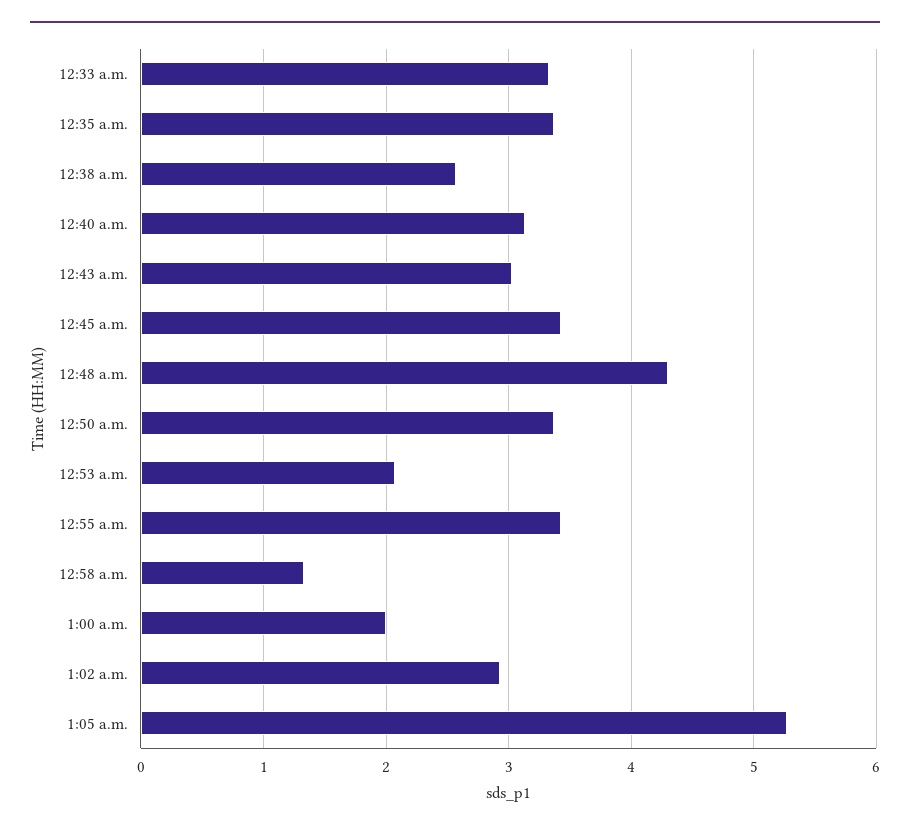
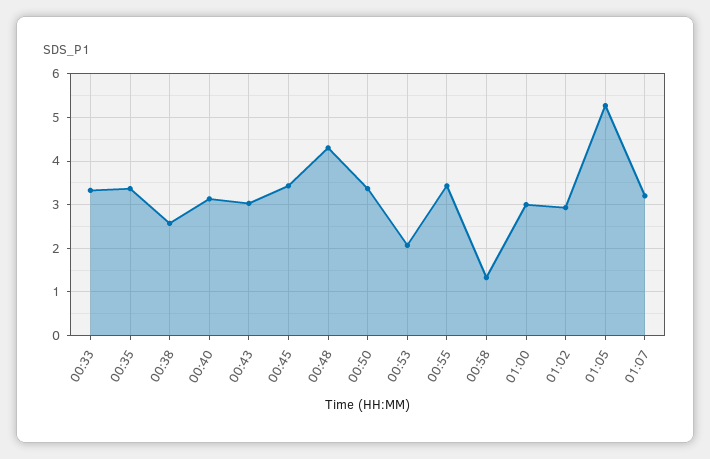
1:00 a.m.: 2 -> 3
01:07: none -> 3.2

